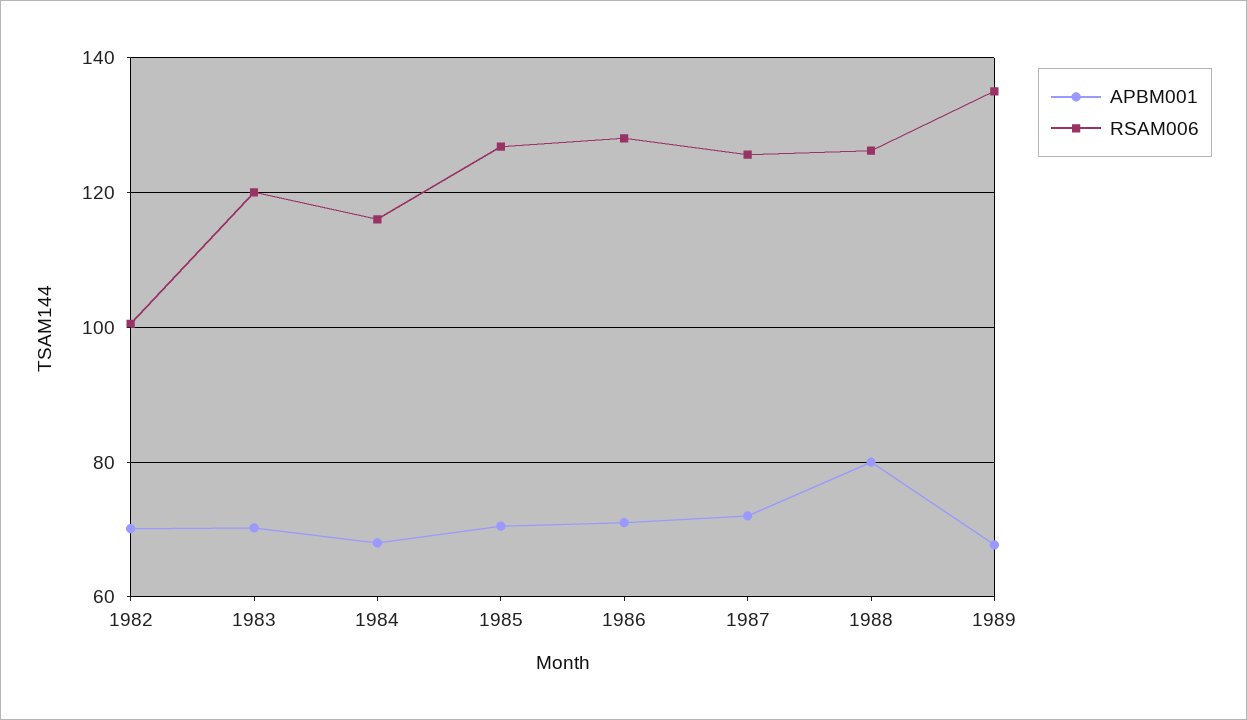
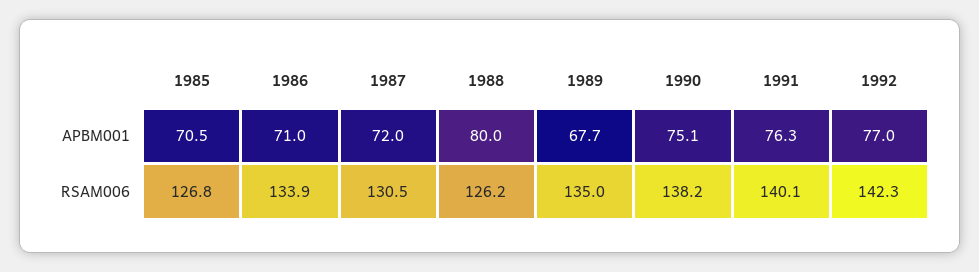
APBM001, 1982: 70 -> none
RSAM006, 1982: 100 -> none
APBM001, 1983: 70 -> none
RSAM006, 1983: 120 -> none
APBM001, 1984: 68 -> none
RSAM006, 1984: 116 -> none
RSAM006, 1986: 128 -> 133.9
RSAM006, 1987: 126 -> 130.5
APBM001, 1990: none -> 75.1
APBM001, 1991: none -> 76.3
APBM001, 1992: none -> 77
RSAM006, 1990: none -> 138.2
RSAM006, 1991: none -> 140.1
RSAM006, 1992: none -> 142.3

